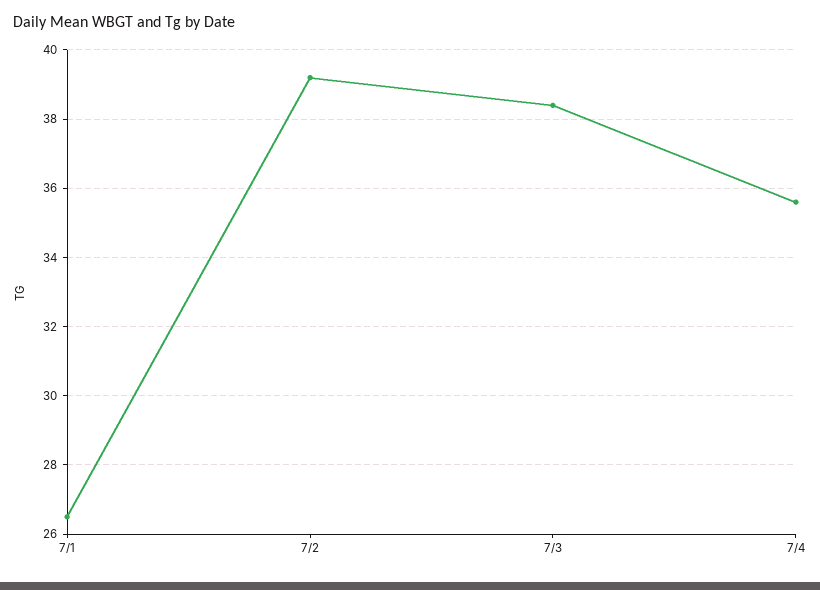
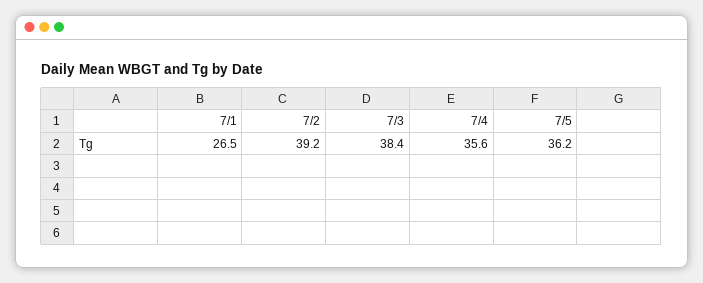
7/5: none -> 36.2

